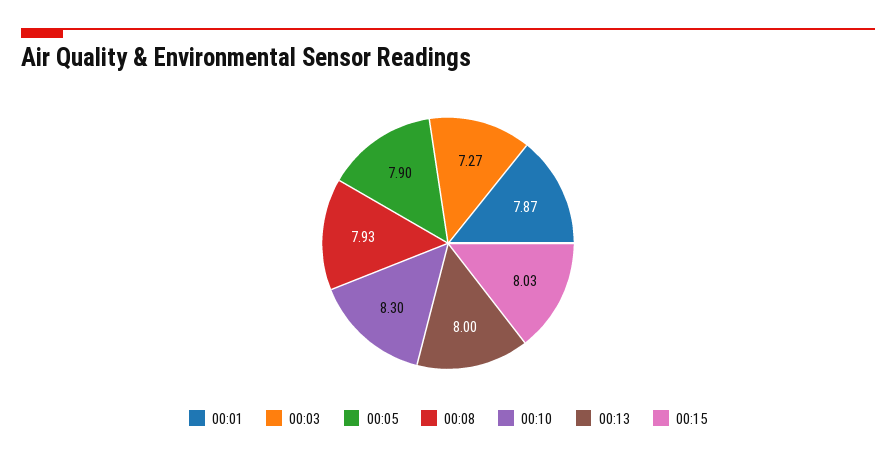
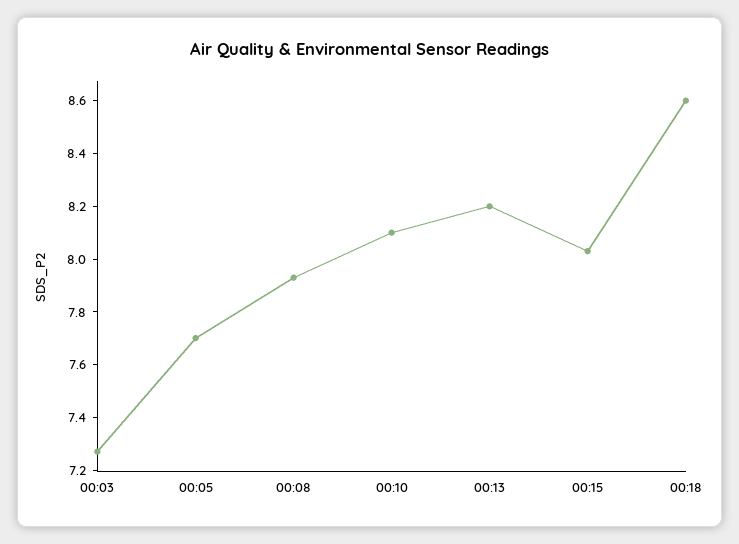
00:01: 7.87 -> none
00:05: 7.9 -> 7.7
00:10: 8.3 -> 8.1
00:13: 8 -> 8.2
00:18: none -> 8.6

